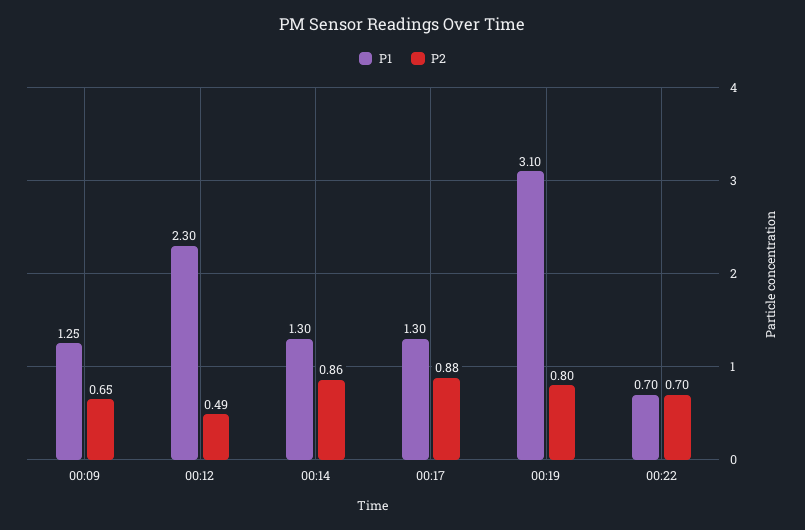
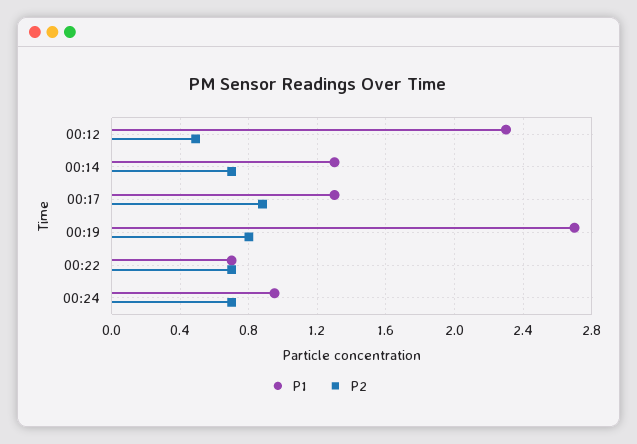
P1, 00:09: 1.25 -> none
P2, 00:09: 0.65 -> none
P2, 00:14: 0.86 -> 0.7
P1, 00:19: 3.1 -> 2.7
P1, 00:24: none -> 0.95
P2, 00:24: none -> 0.7

